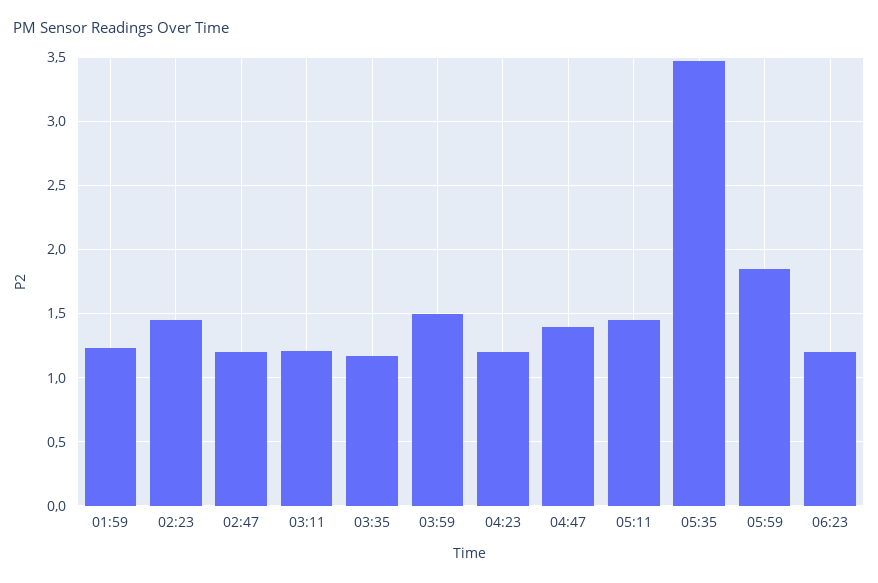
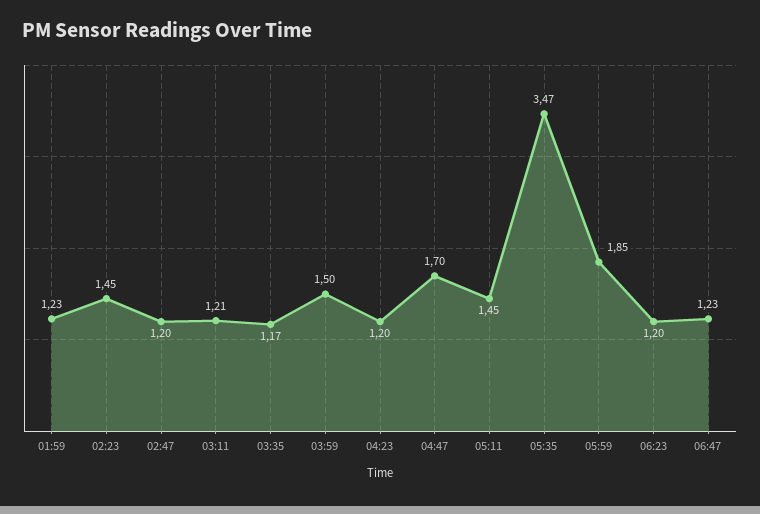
04:47: 1.4 -> 1.7
06:47: none -> 1.23

